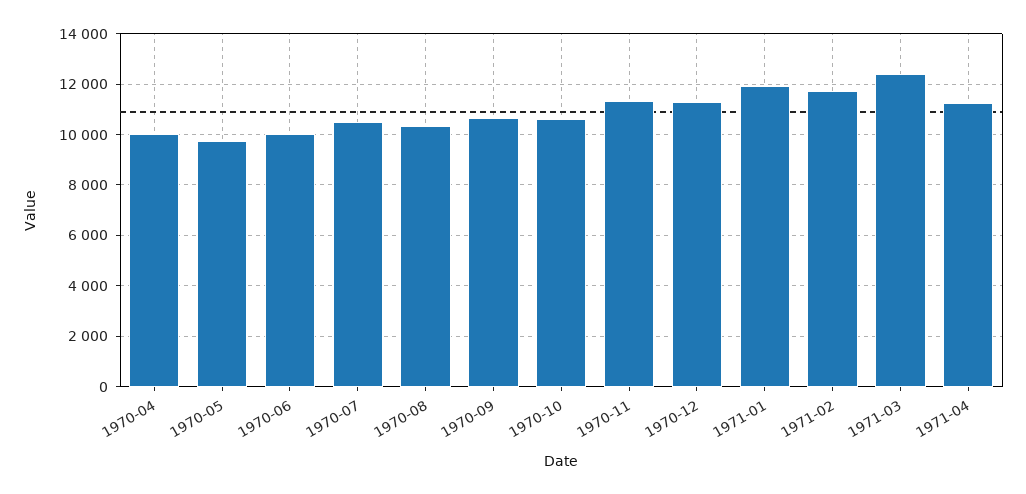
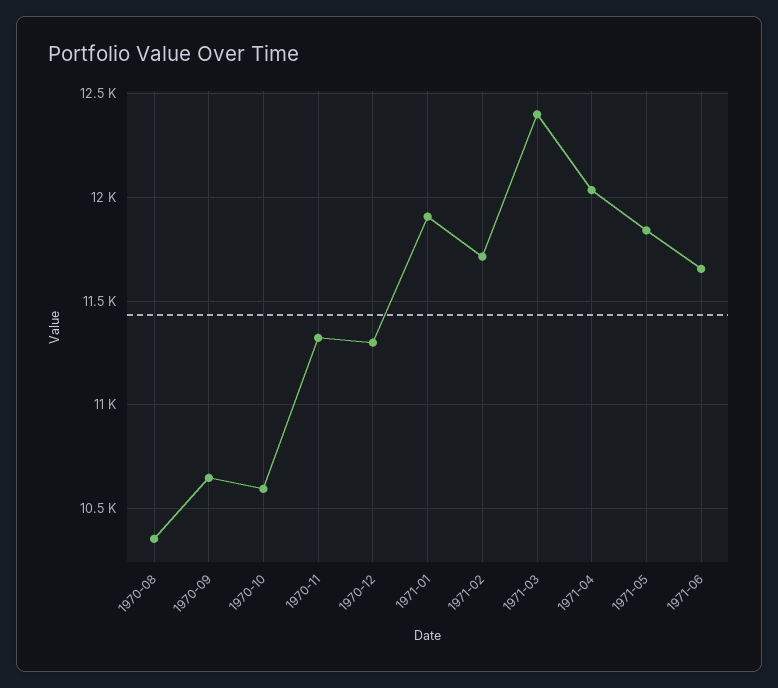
1970-04: 10000 -> none
1970-05: 9750 -> none
1970-06: 10000 -> none
1970-07: 10500 -> none
1971-04: 11250 -> 12050
1971-05: none -> 11850
1971-06: none -> 11650

